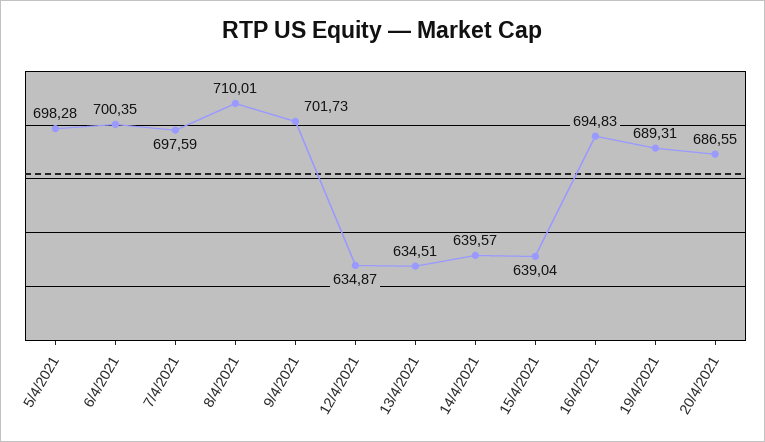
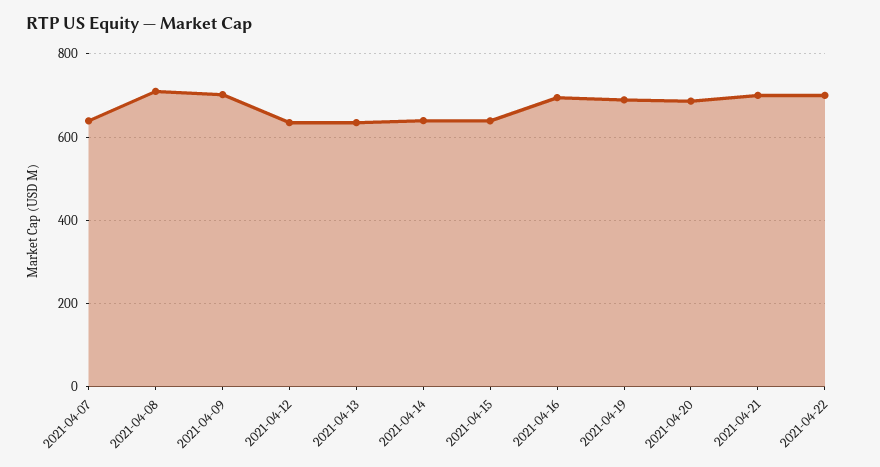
5/4/2021: 698.28 -> none
6/4/2021: 700.35 -> none
7/4/2021: 697.59 -> 640
2021-04-21: none -> 700
2021-04-22: none -> 700

